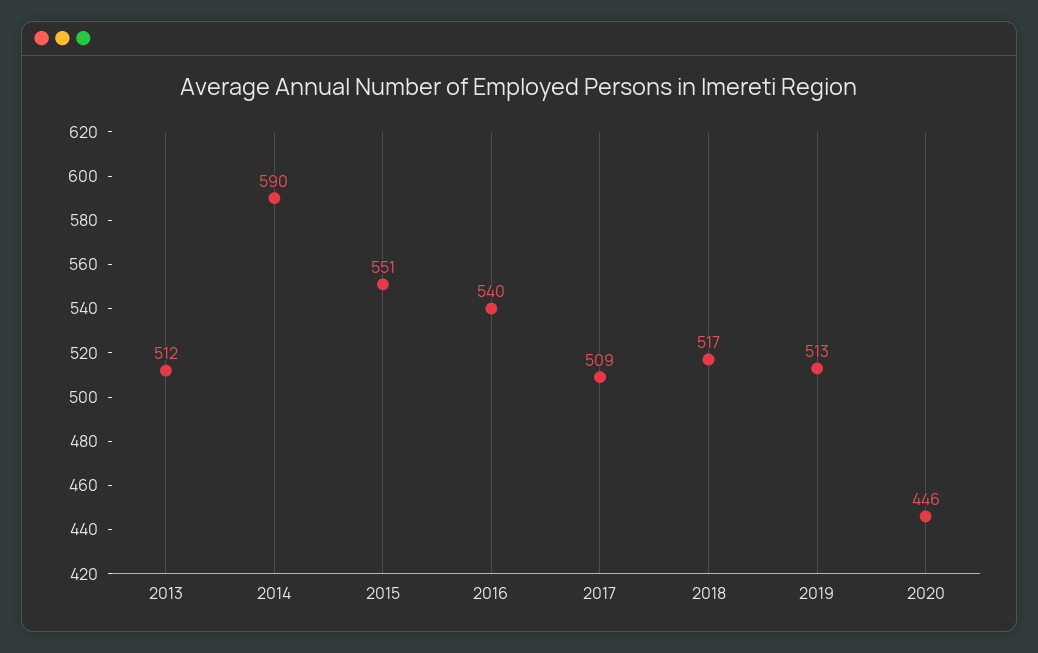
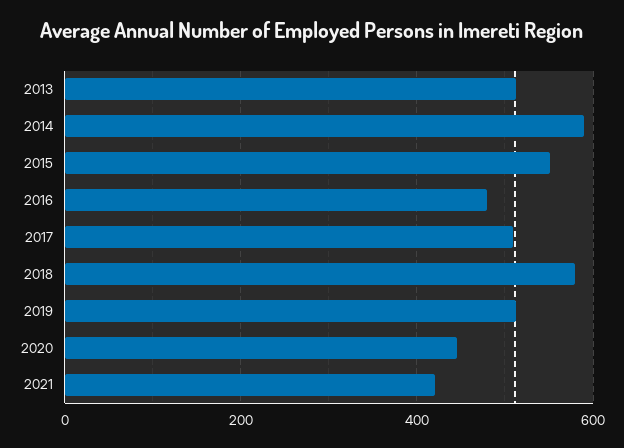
2016: 540 -> 480
2018: 517 -> 580
2021: none -> 420

